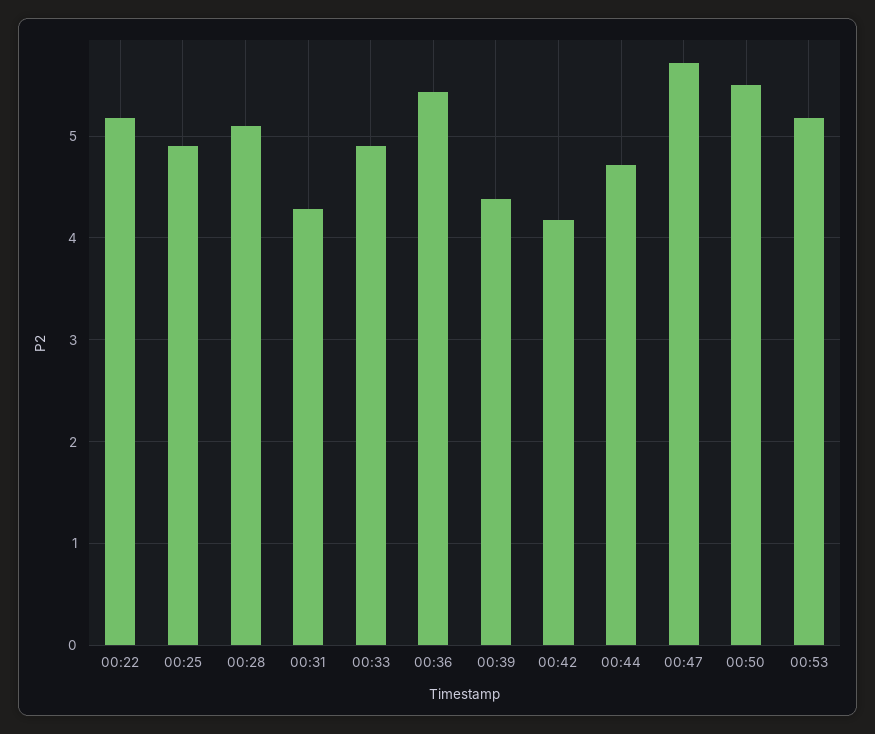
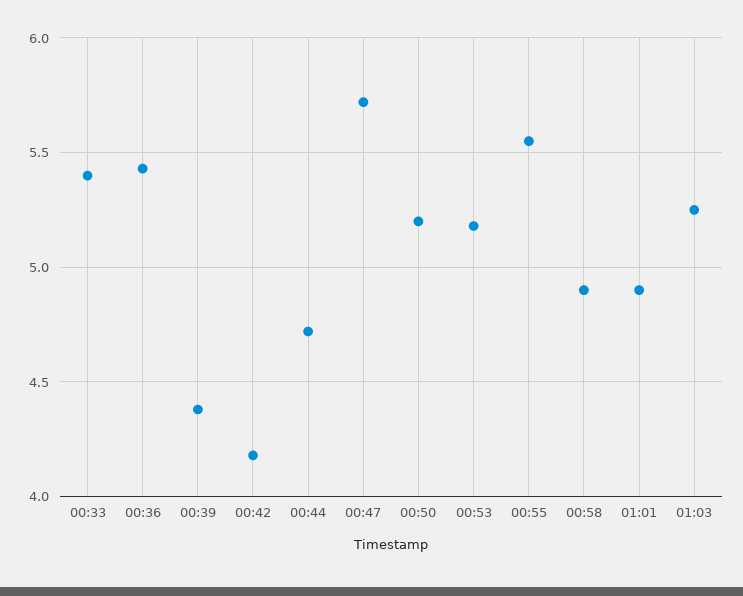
00:22: 5.2 -> none
00:25: 4.9 -> none
00:28: 5.1 -> none
00:31: 4.3 -> none
00:33: 4.9 -> 5.4
00:50: 5.5 -> 5.2
00:55: none -> 5.55
00:58: none -> 4.9
01:01: none -> 4.9
01:03: none -> 5.25

